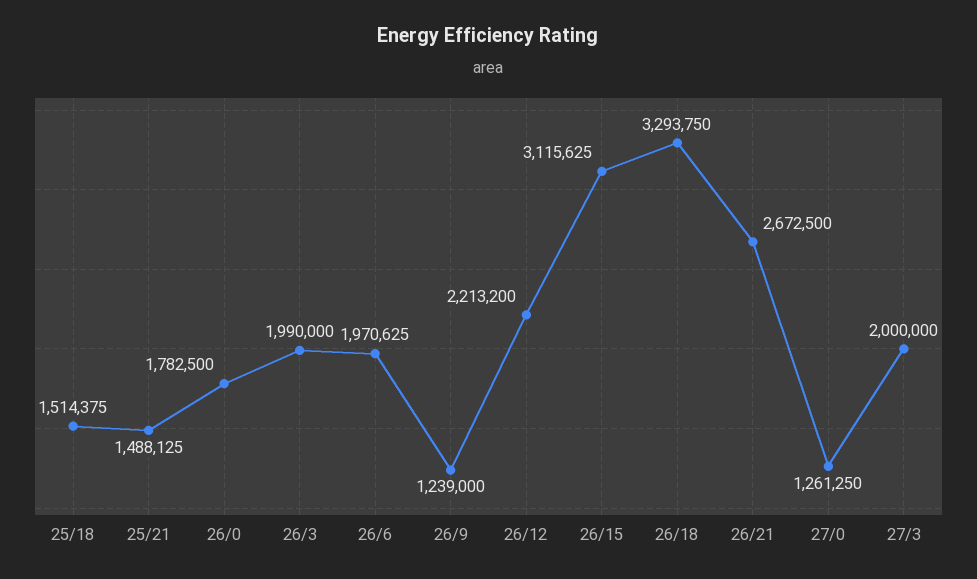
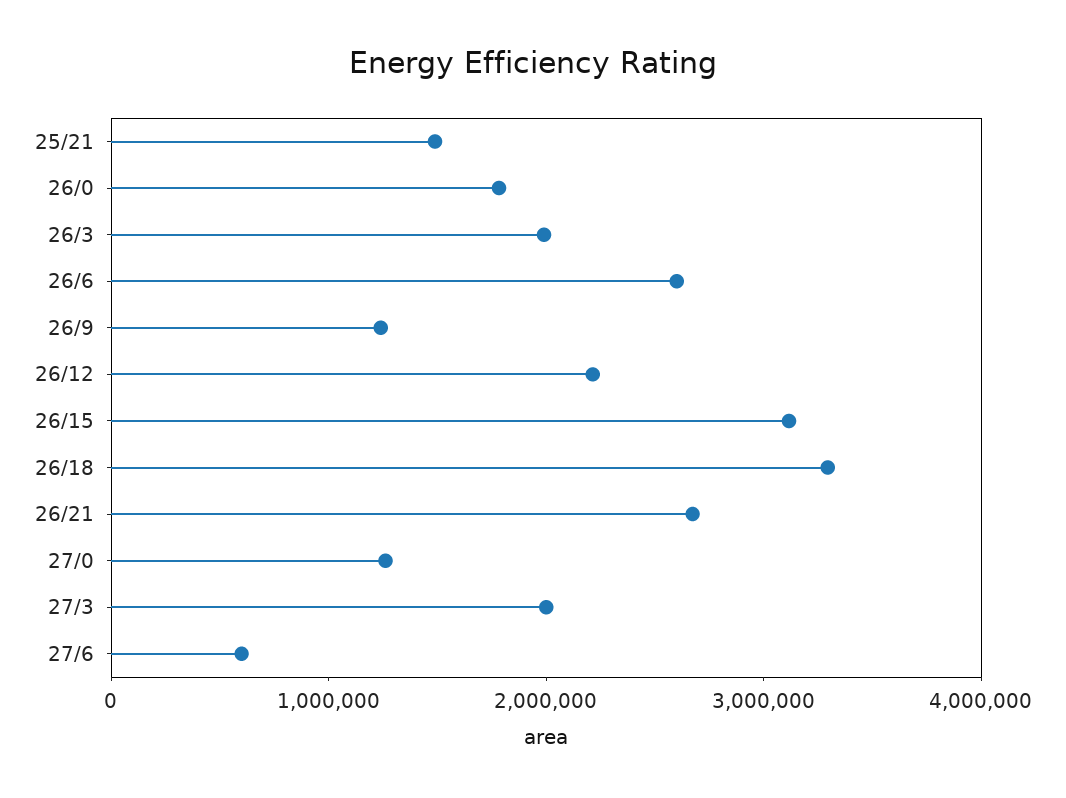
25/18: 1514375 -> none
26/6: 1970625 -> 2600000
27/6: none -> 600000

